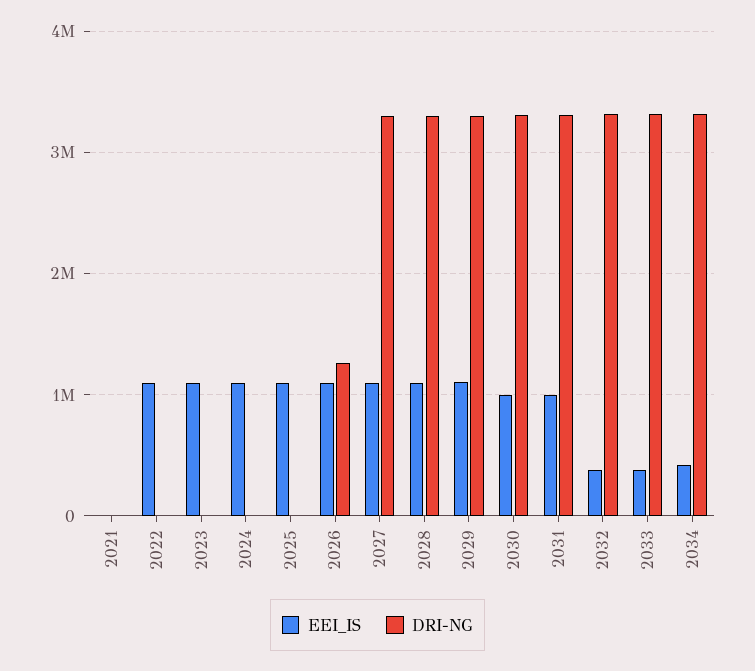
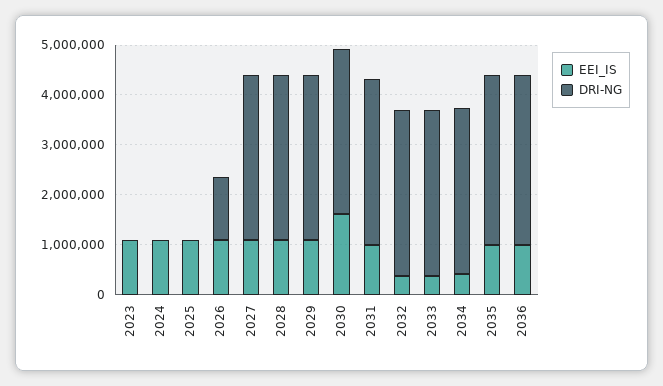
EEI_IS, 2021: 0 -> none
DRI-NG, 2021: 0 -> none
EEI_IS, 2022: 1100000 -> none
DRI-NG, 2022: 0 -> none
EEI_IS, 2030: 1000000 -> 1600000
EEI_IS, 2035: none -> 1000000
DRI-NG, 2035: none -> 3400000
EEI_IS, 2036: none -> 1000000
DRI-NG, 2036: none -> 3400000

